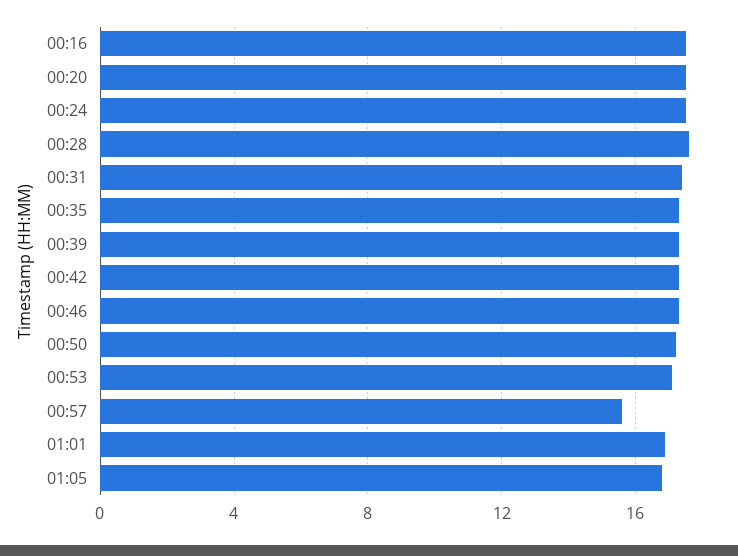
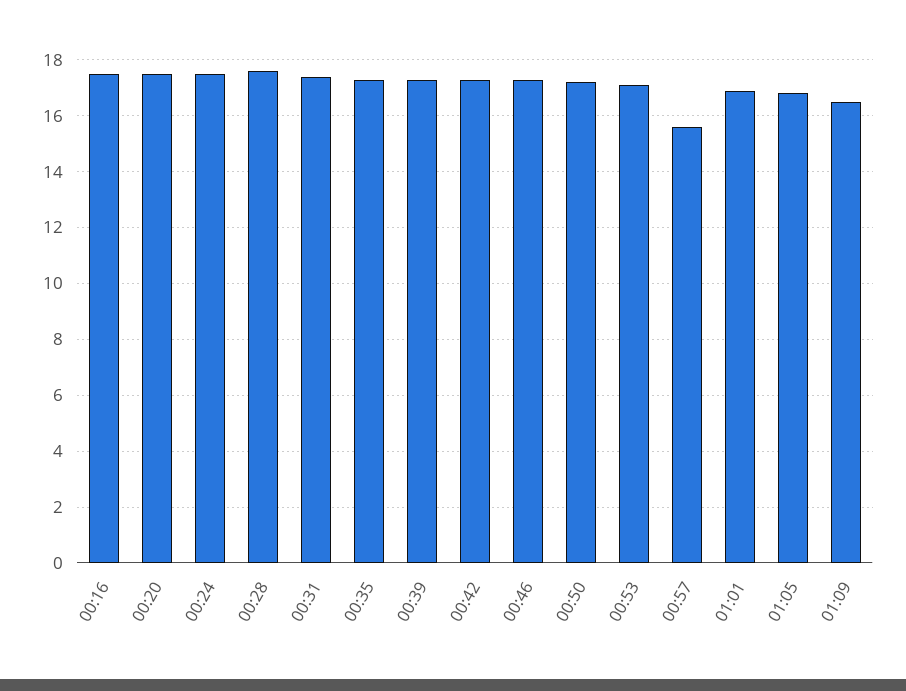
01:09: none -> 16.5

